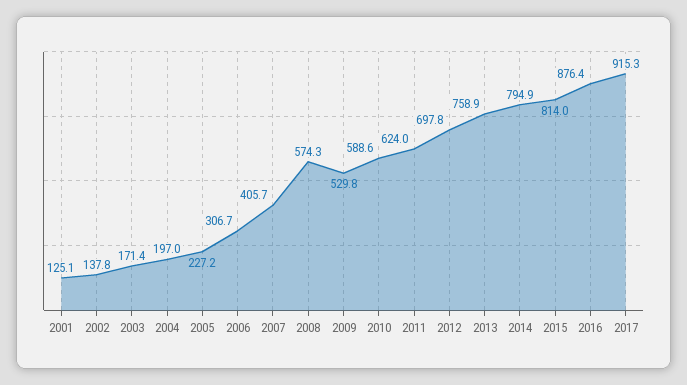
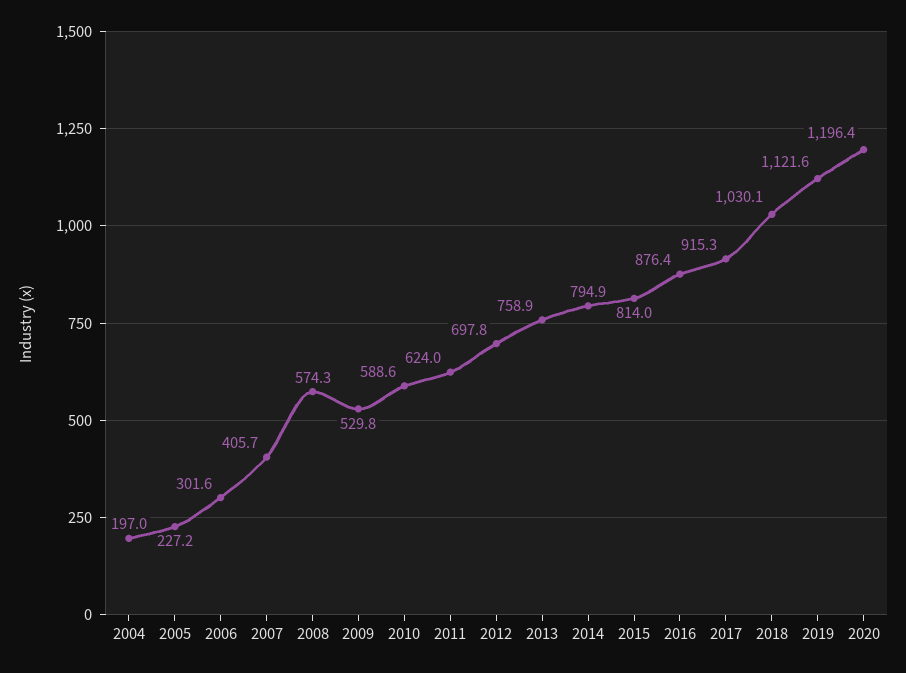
2001: 125.1 -> none
2002: 137.8 -> none
2003: 171.4 -> none
2006: 306.7 -> 301.6
2018: none -> 1030.1
2019: none -> 1121.6
2020: none -> 1196.4

